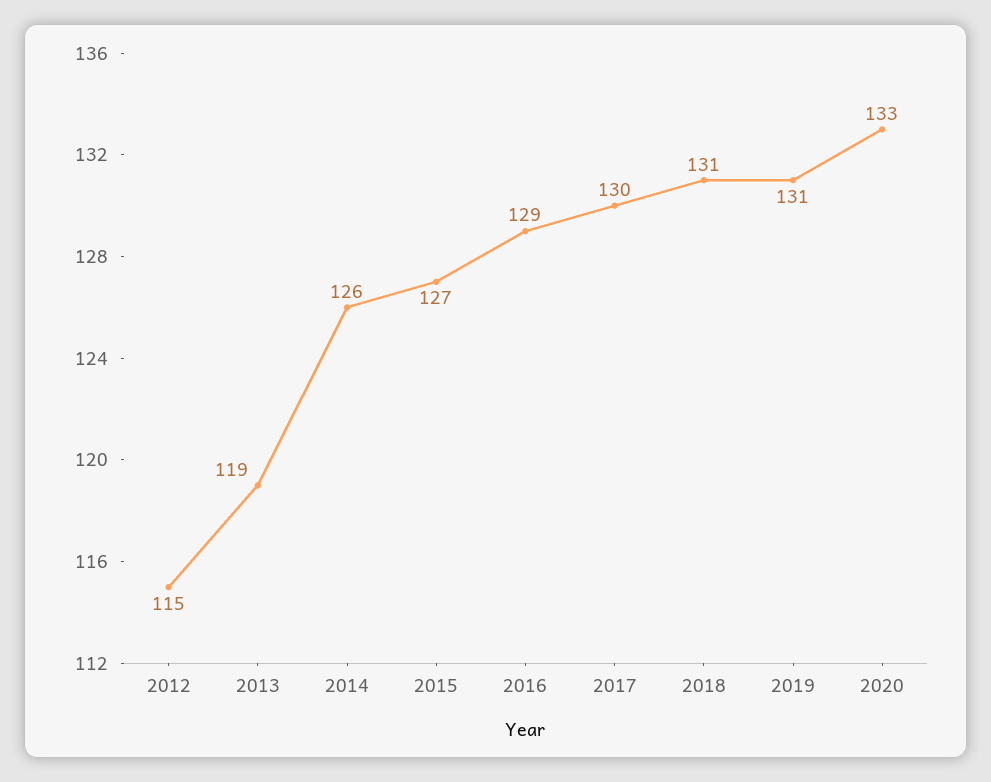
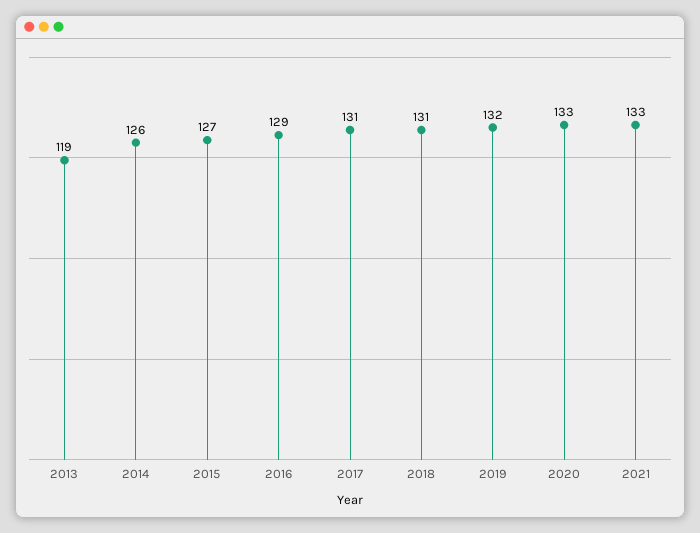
2012: 115 -> none
2017: 130 -> 131
2019: 131 -> 132
2021: none -> 133

